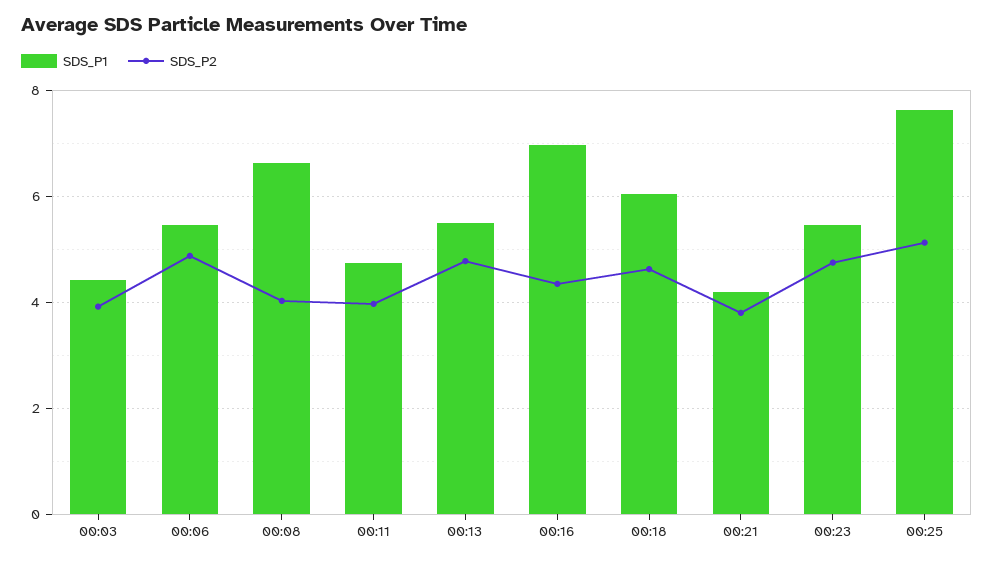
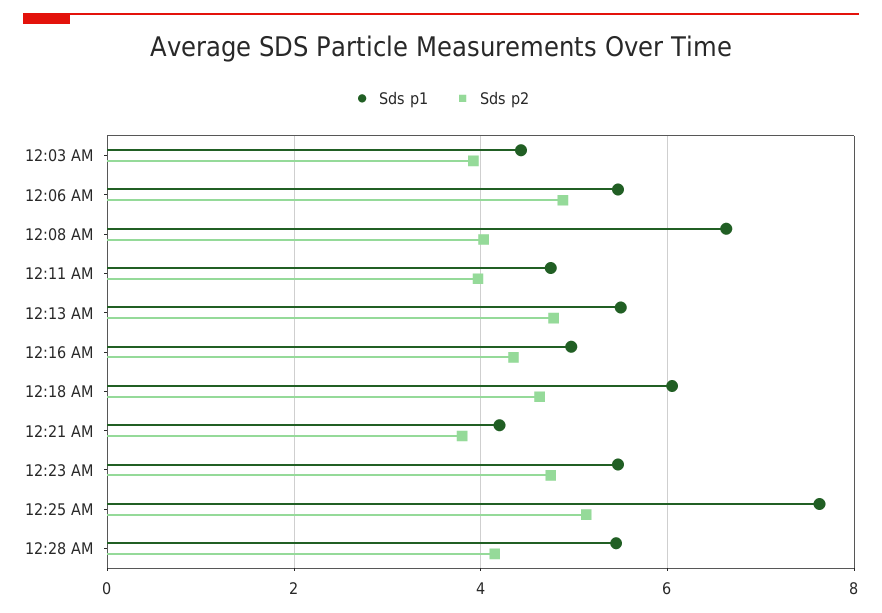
SDS_P1, 00:16: 7 -> 5
SDS_P1, 12:28 AM: none -> 5.4
SDS_P2, 12:28 AM: none -> 4.2

